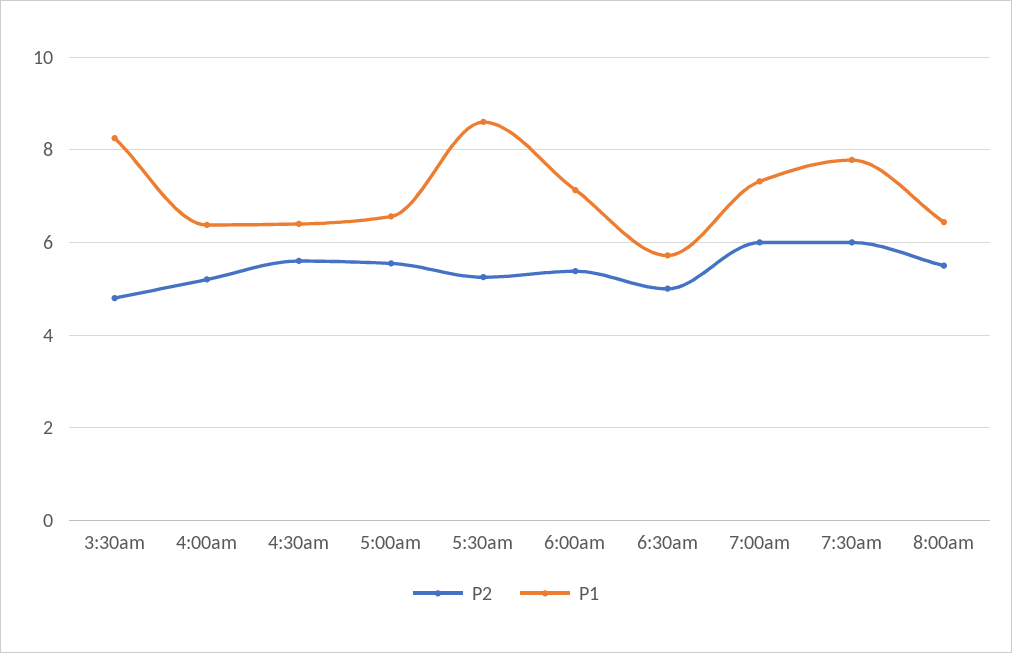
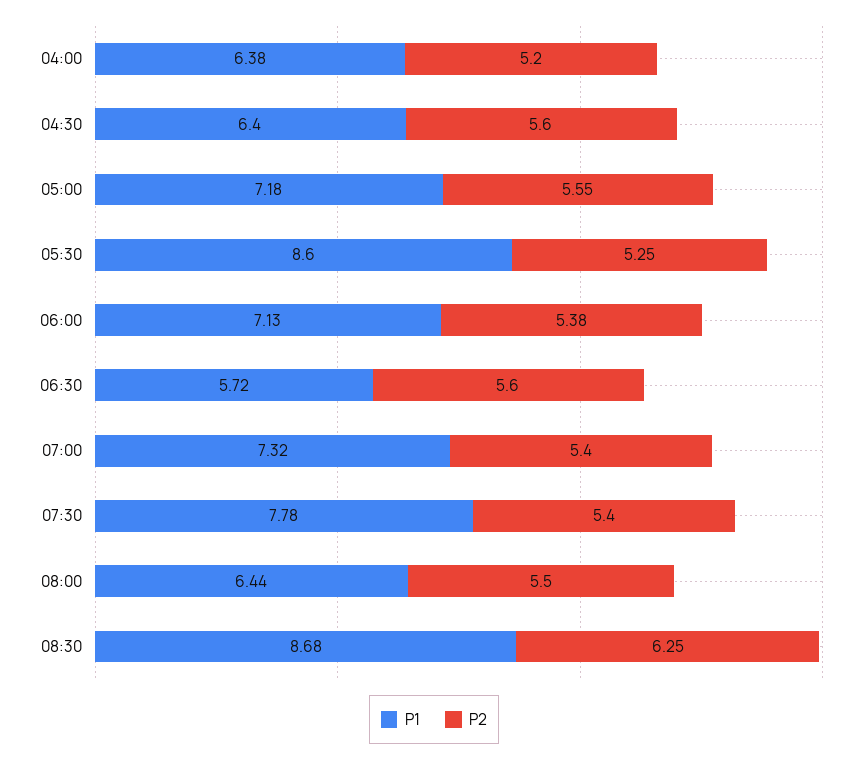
P2, 3:30am: 4.8 -> none
P1, 3:30am: 8.2 -> none
P1, 5:00am: 6.6 -> 7.18
P2, 6:30am: 5 -> 5.6
P2, 7:00am: 6 -> 5.4
P2, 7:30am: 6 -> 5.4
P1, 08:30: none -> 8.68
P2, 08:30: none -> 6.25

